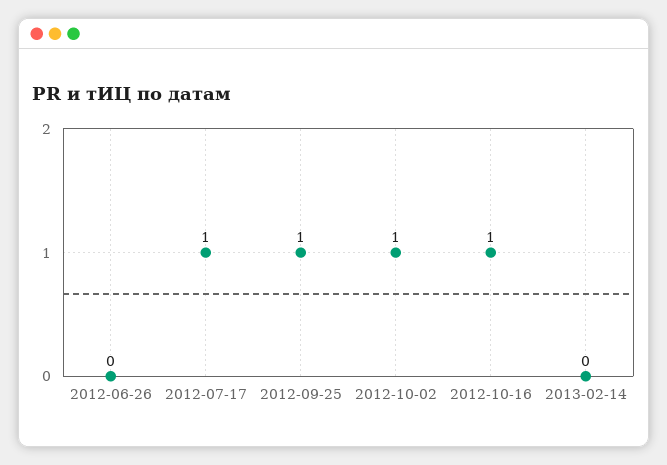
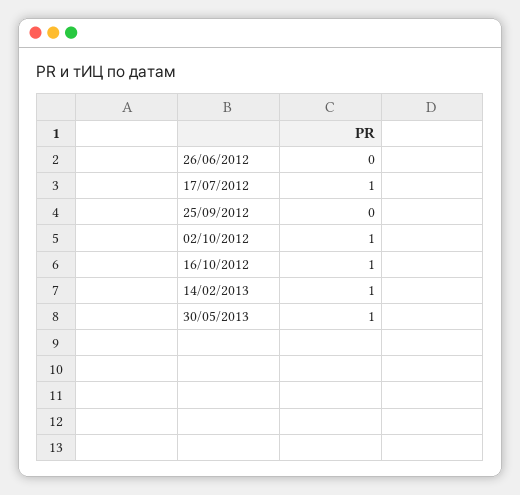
2012-09-25: 1 -> 0
2013-02-14: 0 -> 1
30/05/2013: none -> 1

